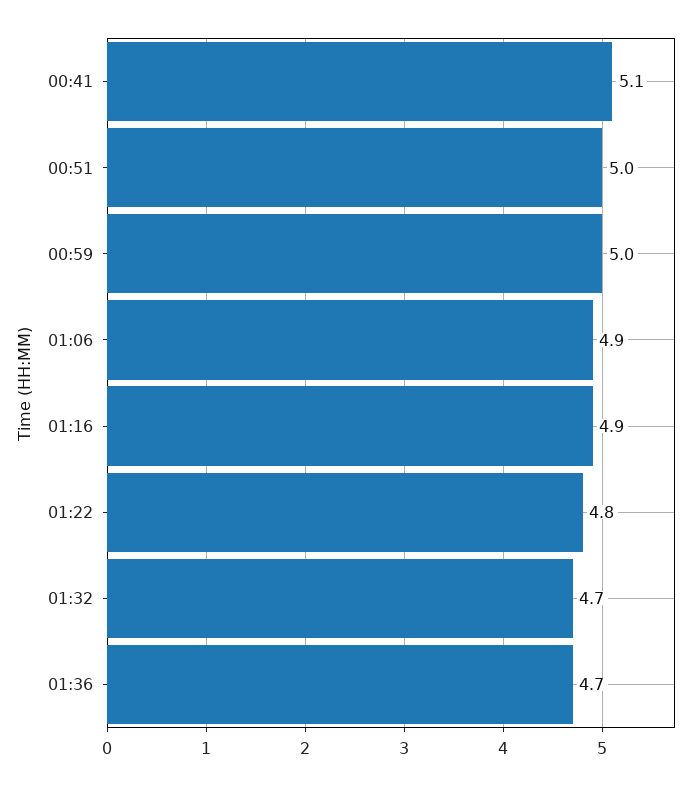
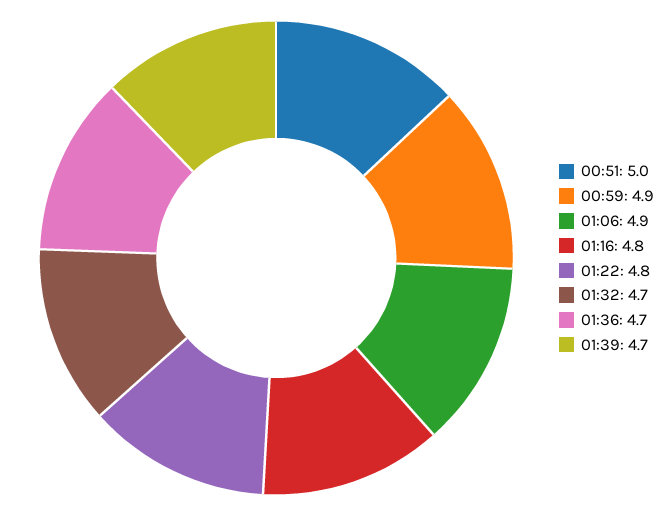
00:41: 5.1 -> none
00:59: 5 -> 4.9
01:16: 4.9 -> 4.8
01:39: none -> 4.7

